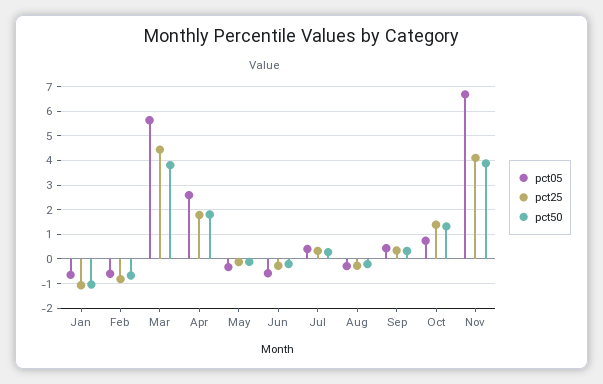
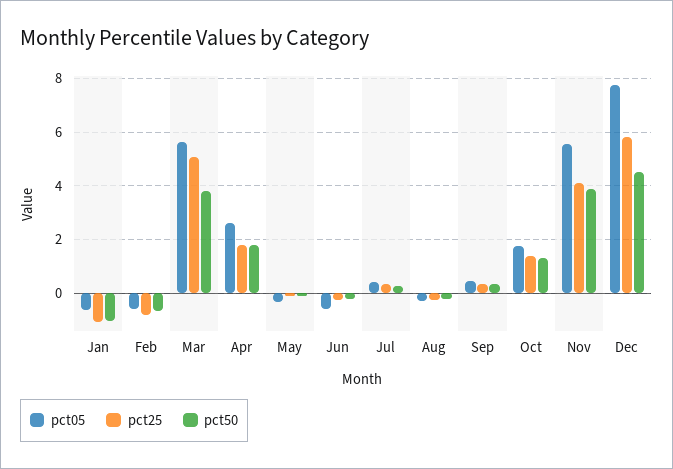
pct25, Mar: 4.5 -> 5
pct05, Oct: 0.75 -> 1.75
pct05, Nov: 6.75 -> 5.5
pct05, Dec: none -> 7.75
pct25, Dec: none -> 5.75
pct50, Dec: none -> 4.5

